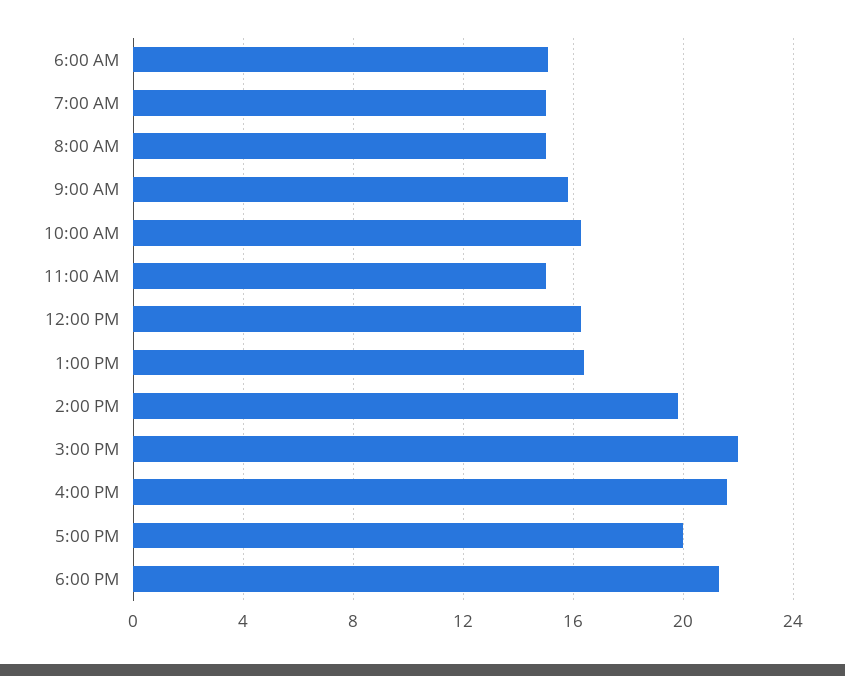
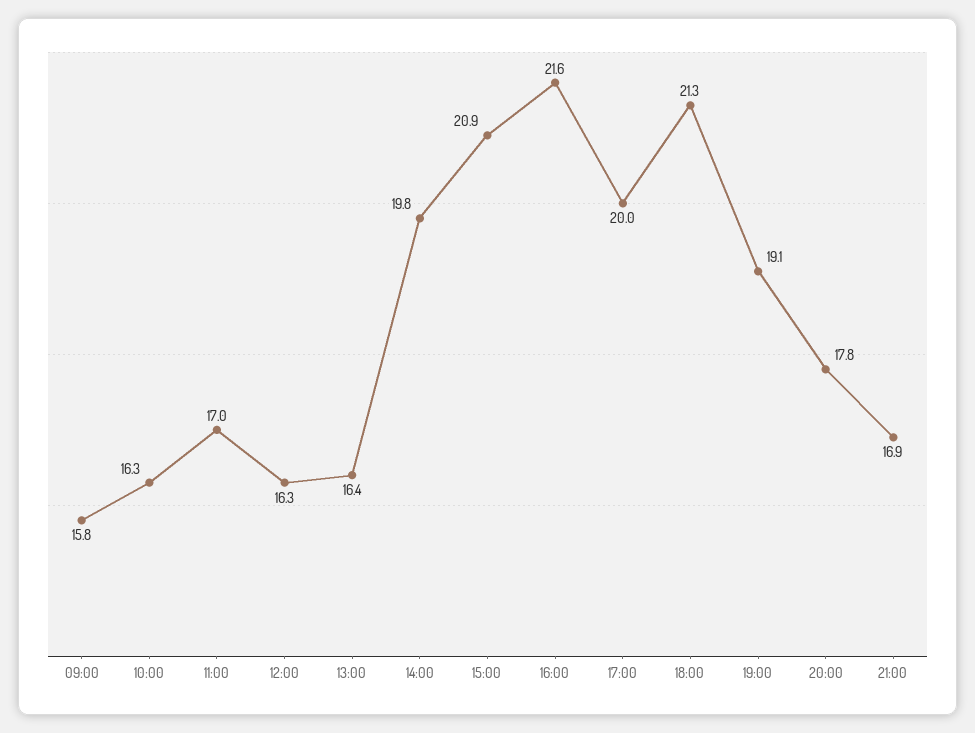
6:00 AM: 15 -> none
7:00 AM: 15 -> none
8:00 AM: 15 -> none
11:00 AM: 15 -> 17
3:00 PM: 22 -> 20.9
19:00: none -> 19.1
20:00: none -> 17.8
21:00: none -> 16.9

